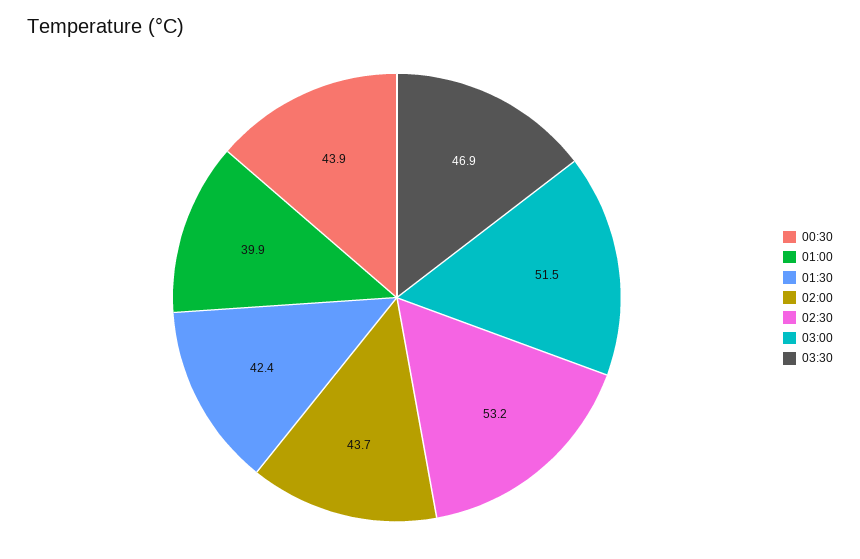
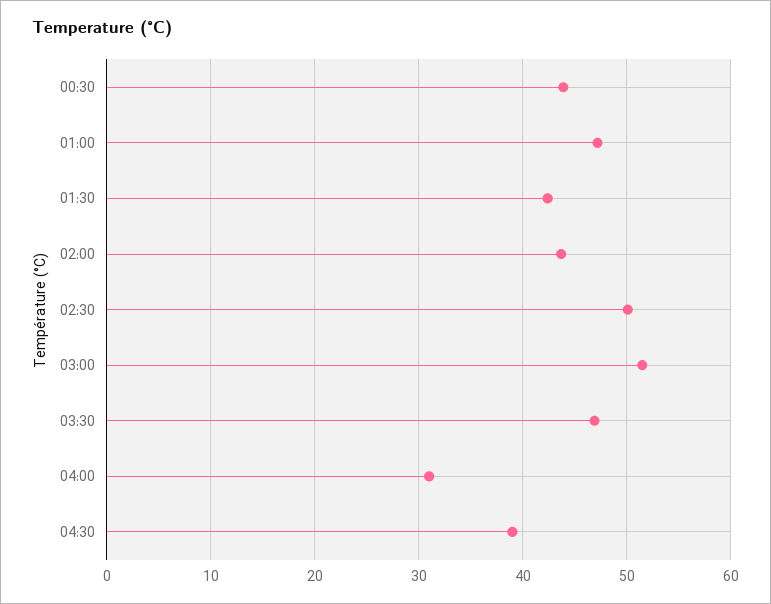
01:00: 39.9 -> 47
02:30: 53.2 -> 50
04:00: none -> 31
04:30: none -> 39

